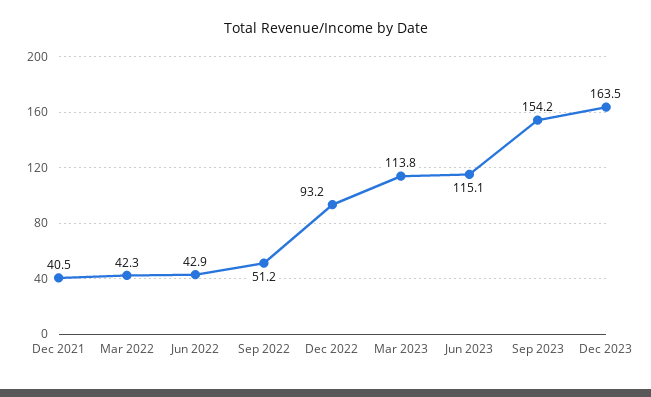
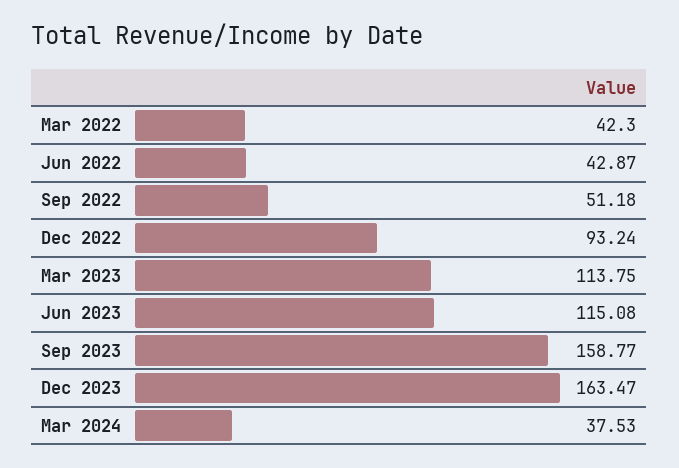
Dec 2021: 40.5 -> none
Sep 2023: 154.2 -> 158.77
Mar 2024: none -> 37.53

